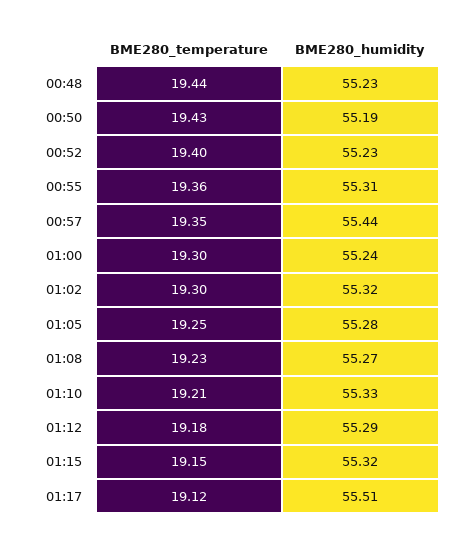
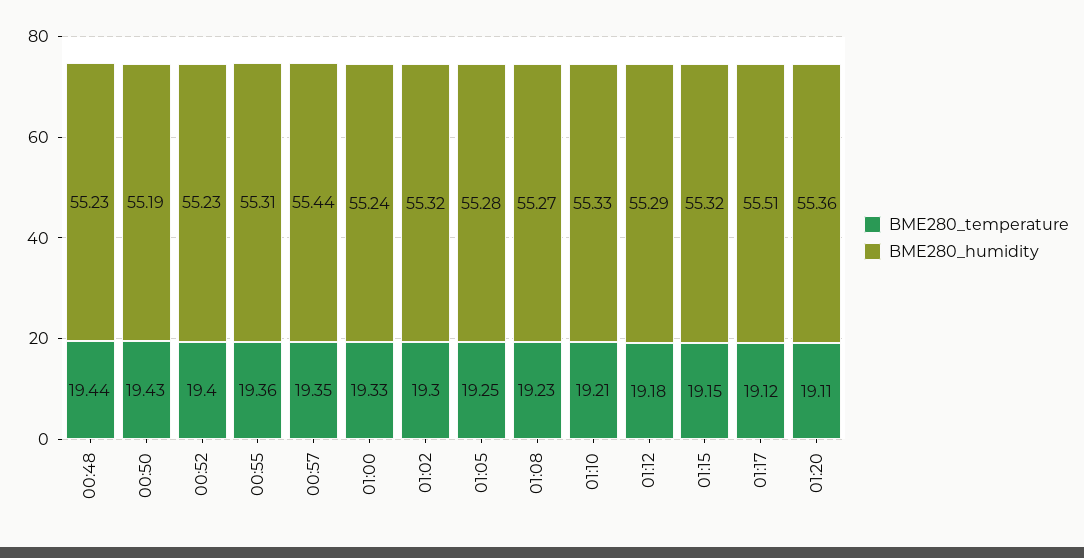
BME280_temperature, 01:00: 19.3 -> 19.33
BME280_temperature, 01:20: none -> 19.11
BME280_humidity, 01:20: none -> 55.36

